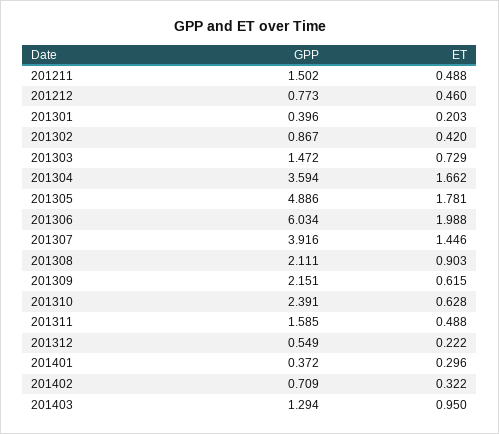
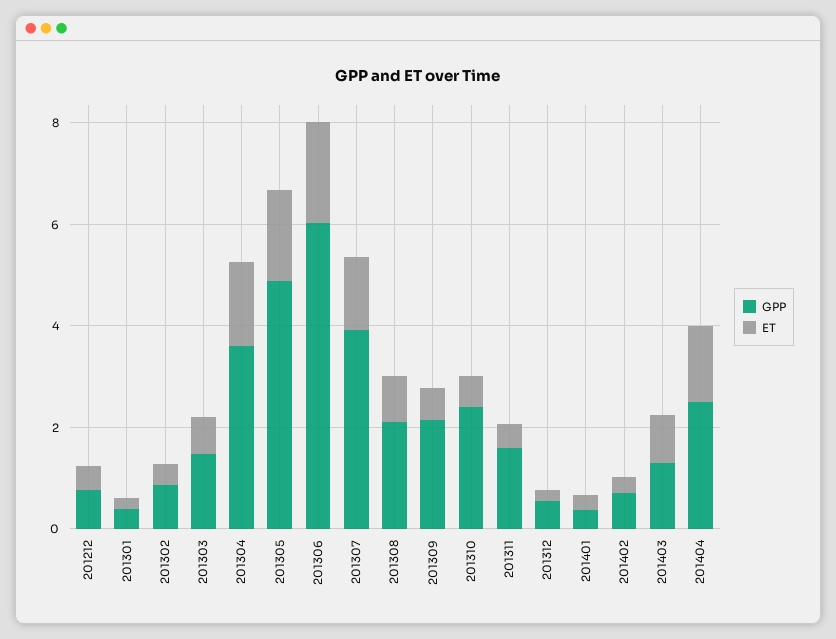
GPP, 201211: 1.502 -> none
ET, 201211: 0.488 -> none
GPP, 201404: none -> 2.5
ET, 201404: none -> 1.5

